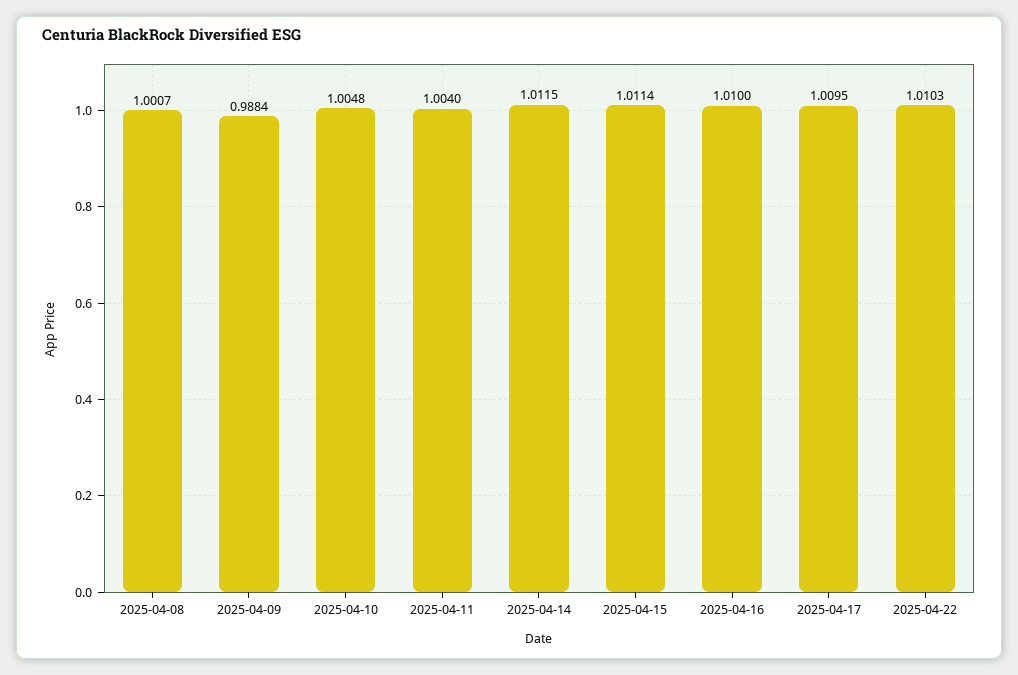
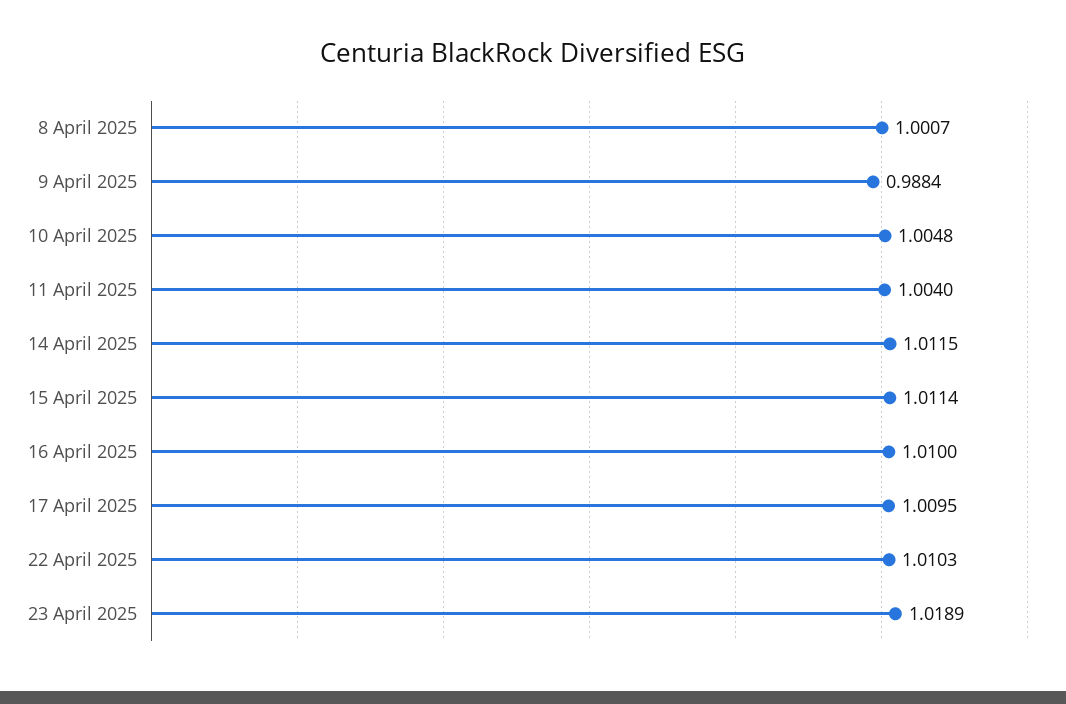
23 April 2025: none -> 1.0189

